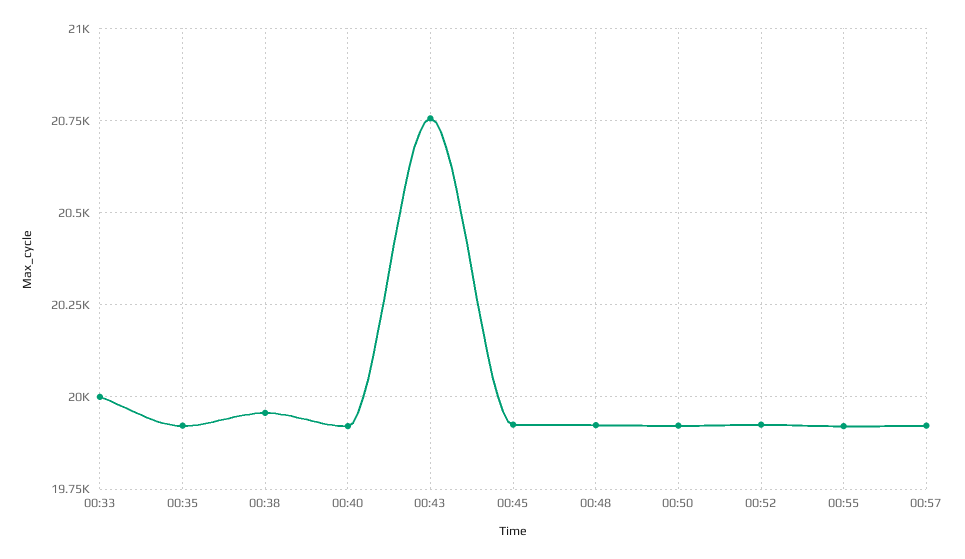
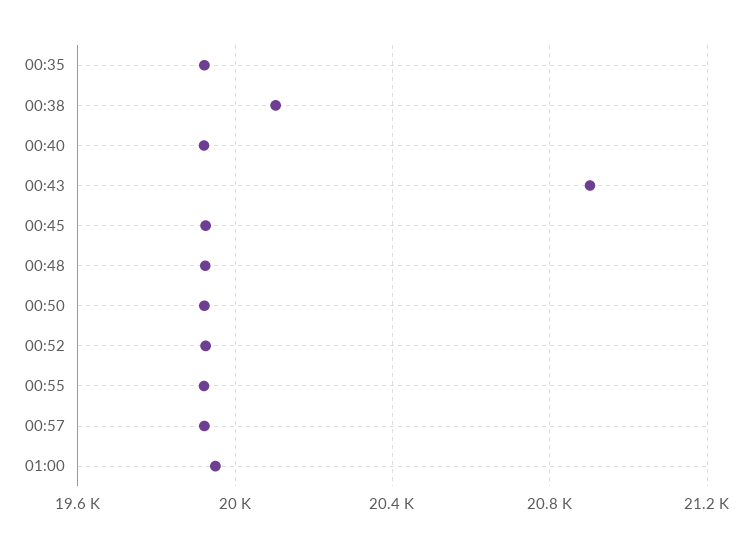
00:33: 20000 -> none
00:38: 19950 -> 20100
00:43: 20750 -> 20900
01:00: none -> 19950

